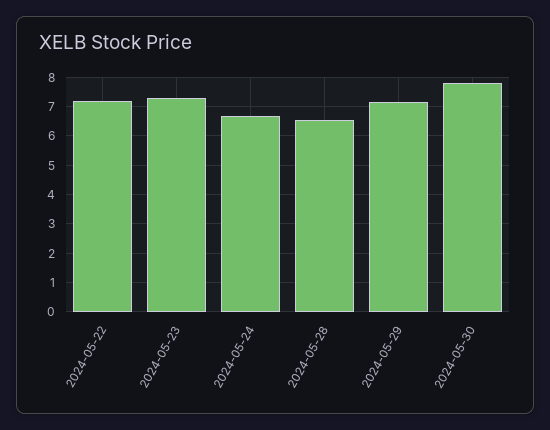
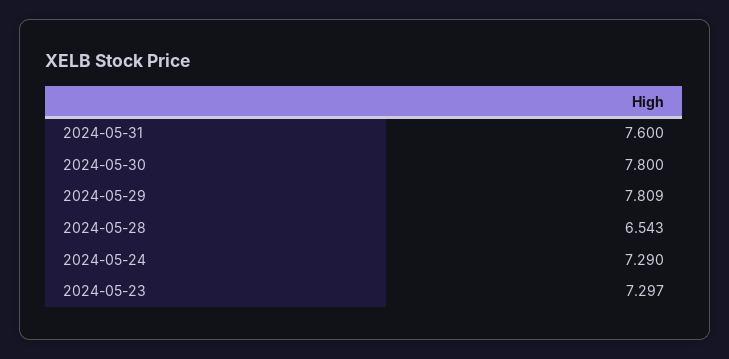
2024-05-22: 7.25 -> none
2024-05-24: 6.75 -> 7.29
2024-05-29: 7.25 -> 7.809
2024-05-31: none -> 7.6

